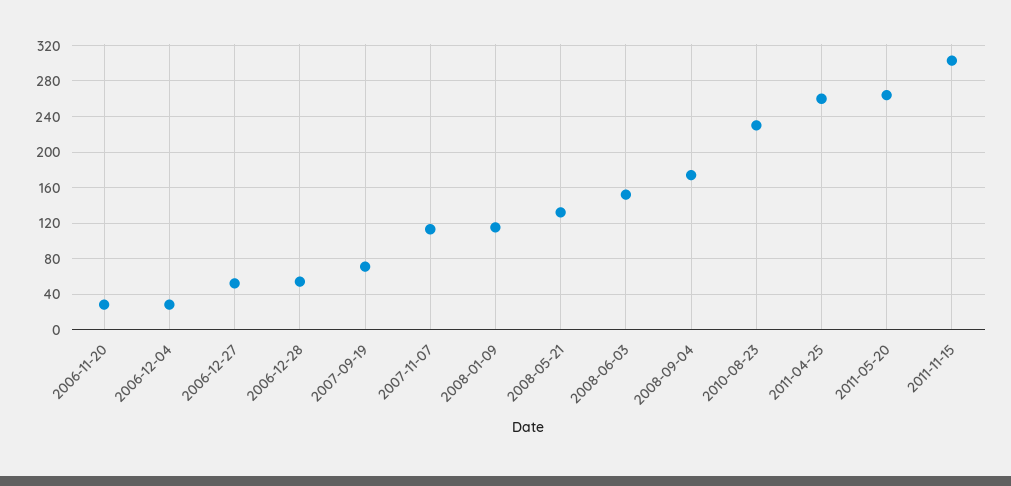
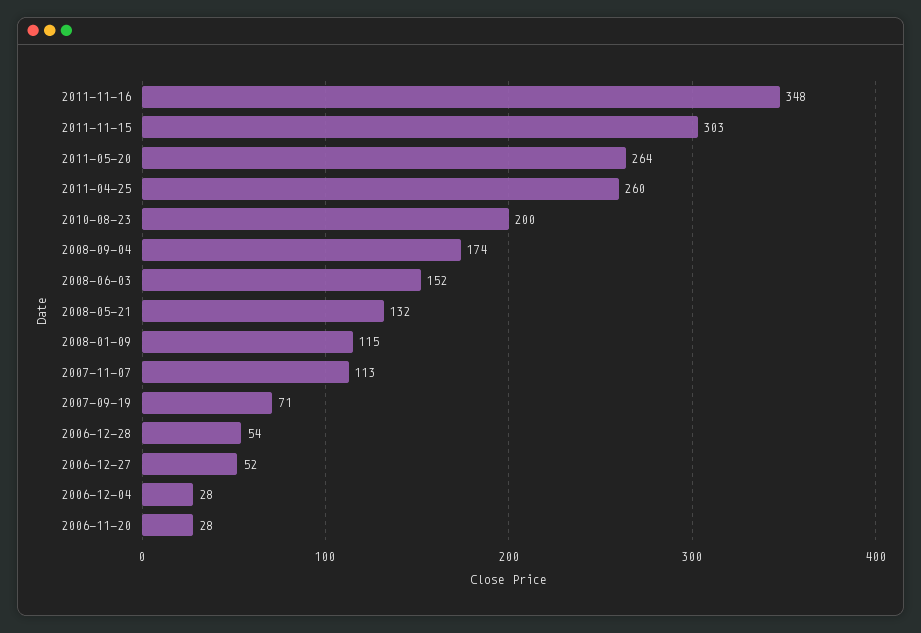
2010-08-23: 230 -> 200
2011-11-16: none -> 348

